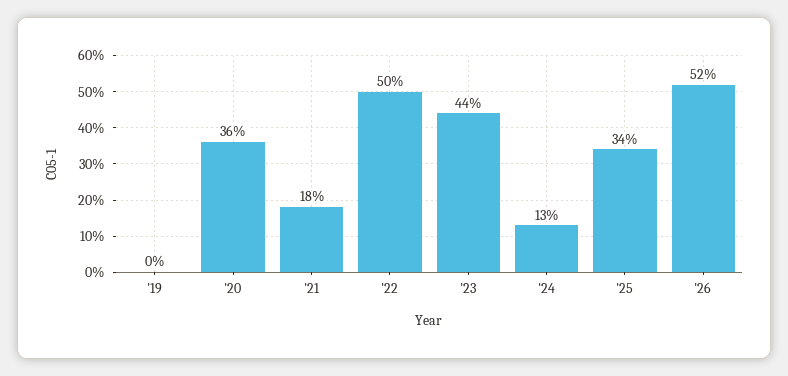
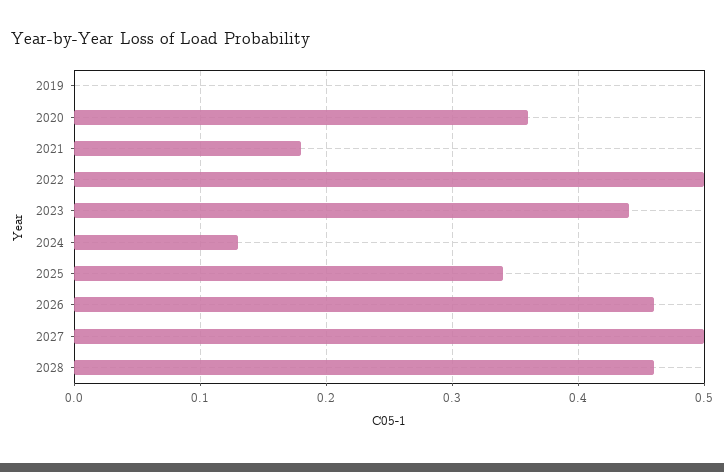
'26: 0.52 -> 0.46
2027: none -> 0.5
2028: none -> 0.46

